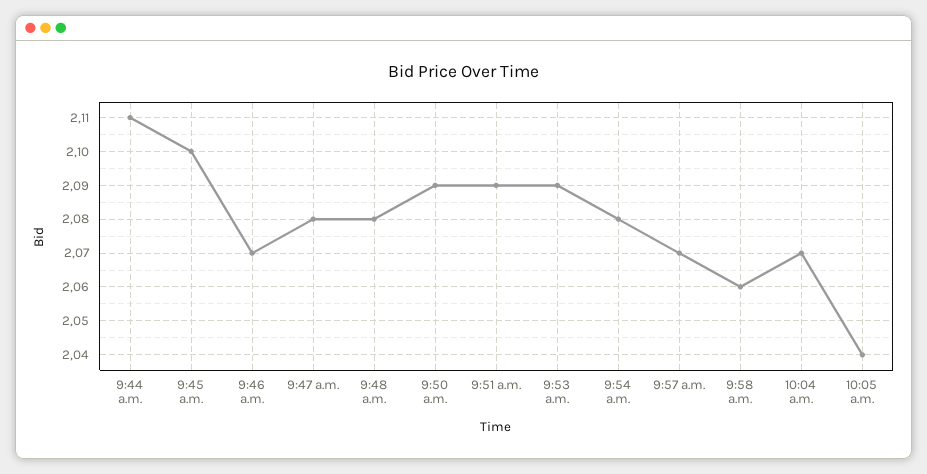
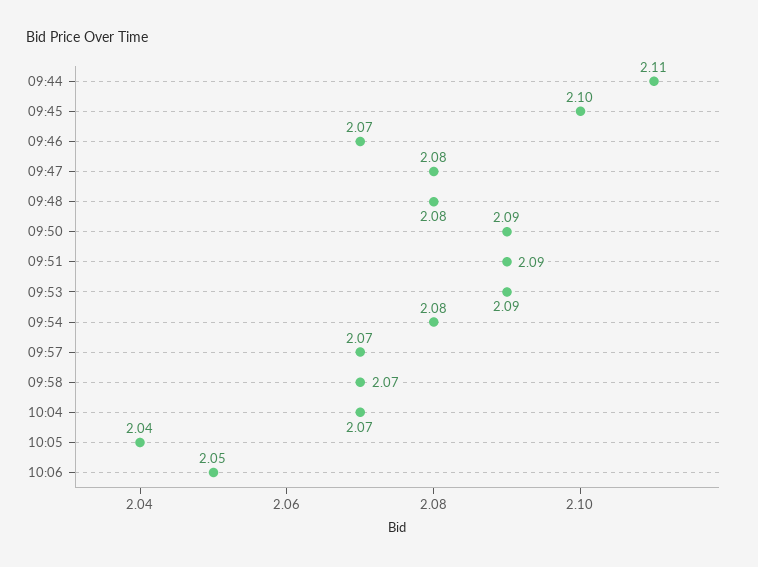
9:58 a.m.: 2.06 -> 2.07
10:06: none -> 2.05

